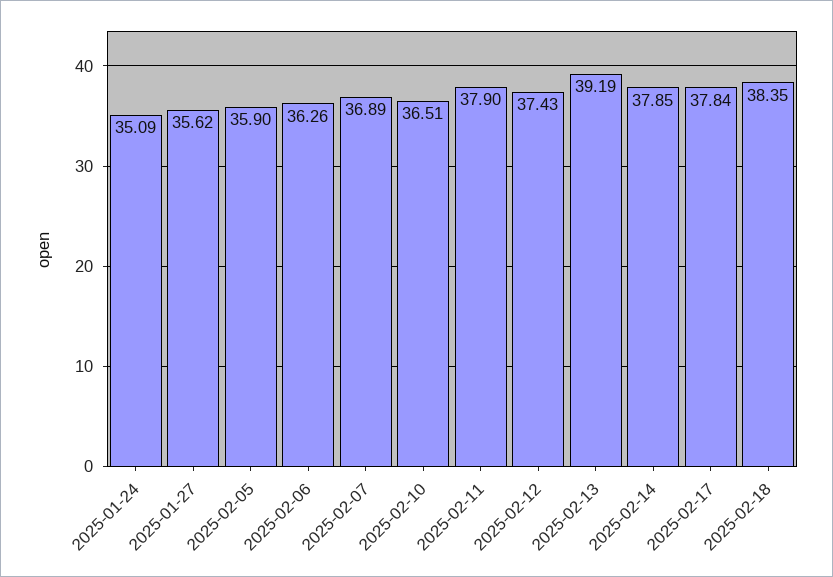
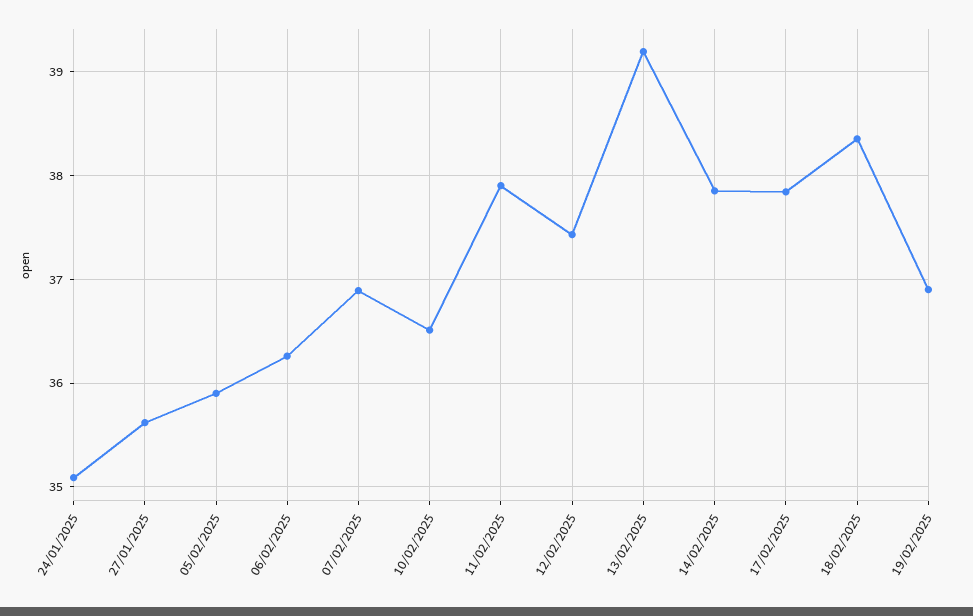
19/02/2025: none -> 36.9

